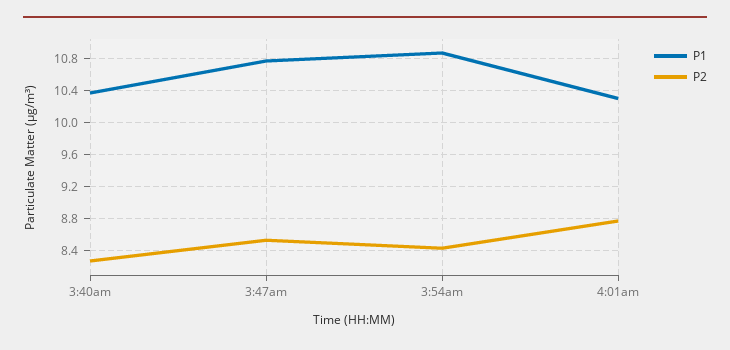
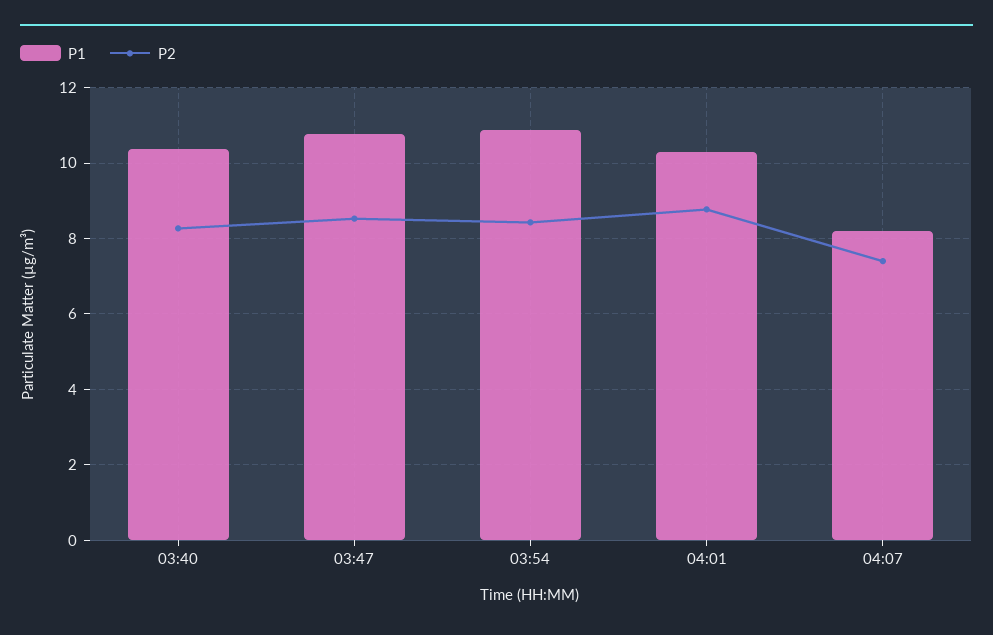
P1, 04:07: none -> 8.2
P2, 04:07: none -> 7.4

